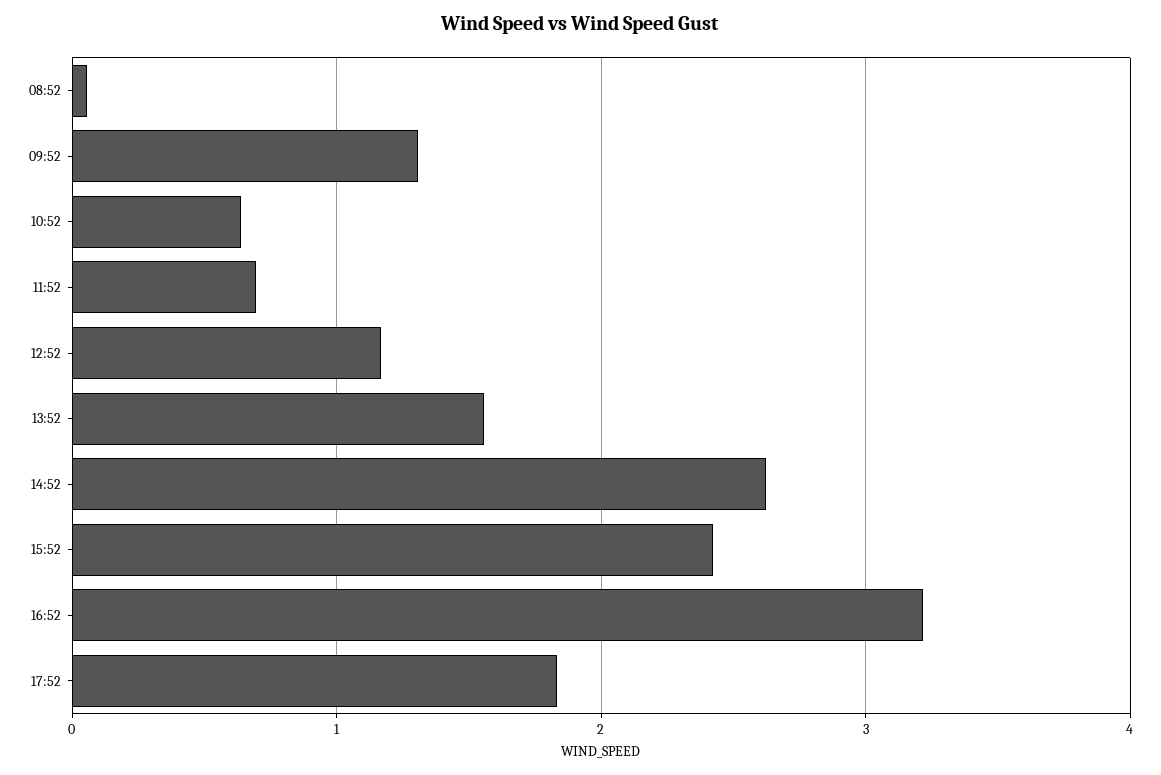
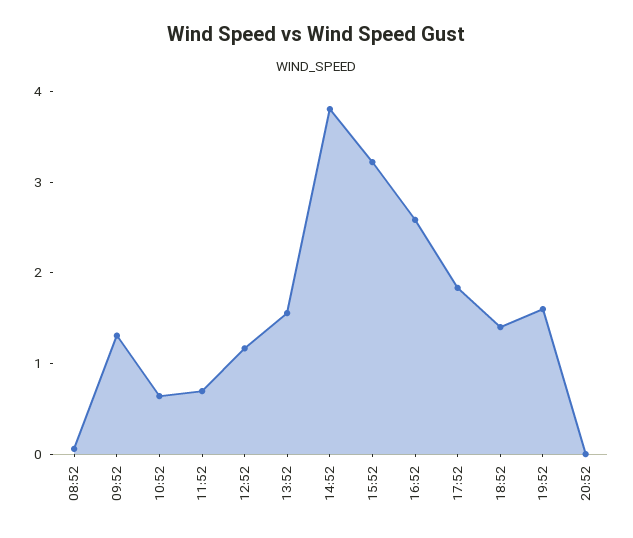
14:52: 2.6 -> 3.8
15:52: 2.4 -> 3.2
16:52: 3.2 -> 2.6
18:52: none -> 1.4
19:52: none -> 1.6
20:52: none -> 0

